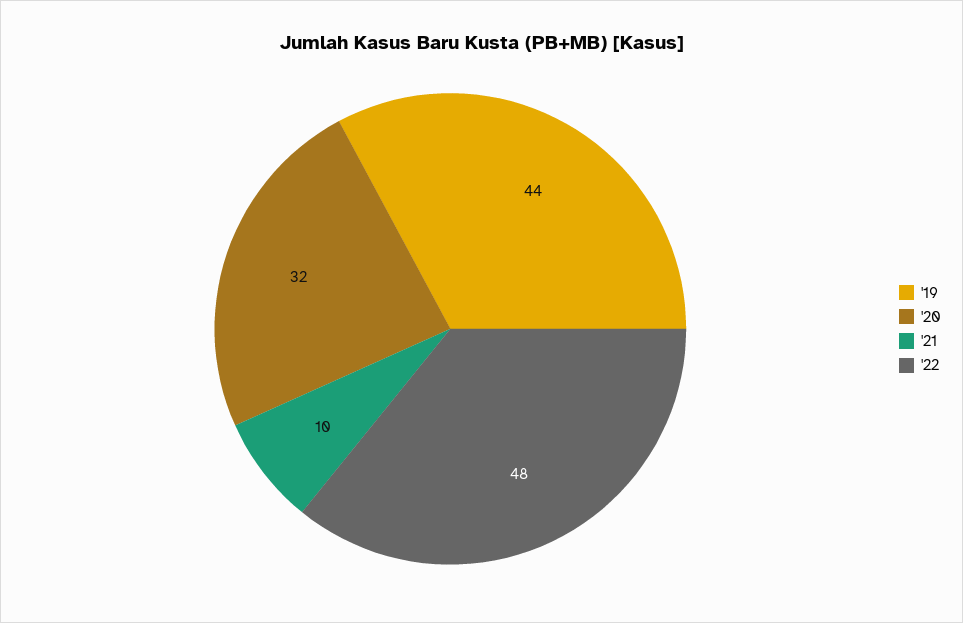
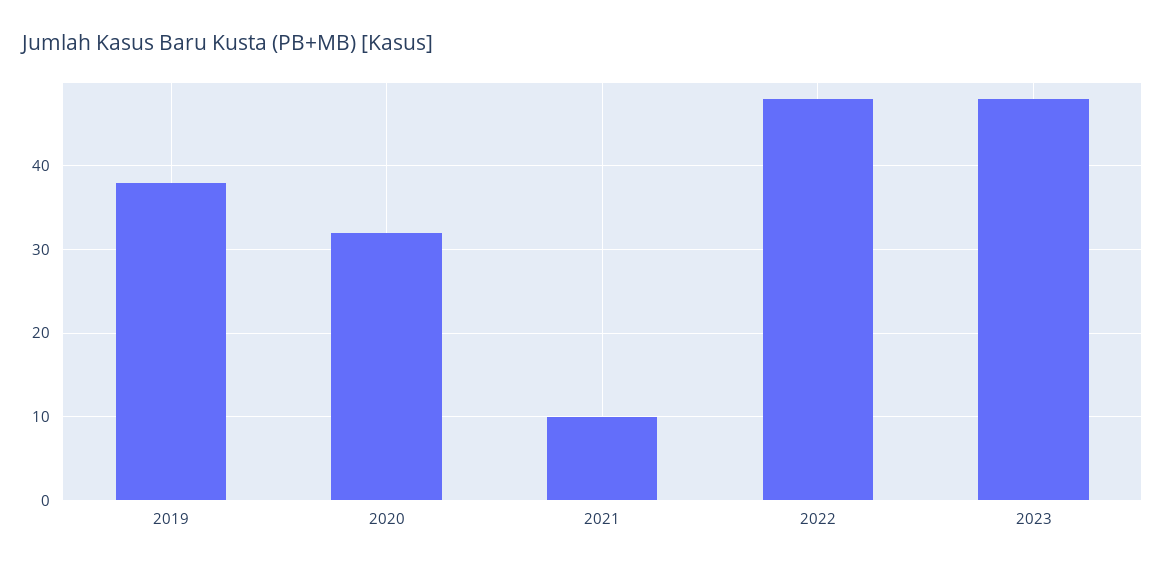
'19: 44 -> 38
2023: none -> 48

